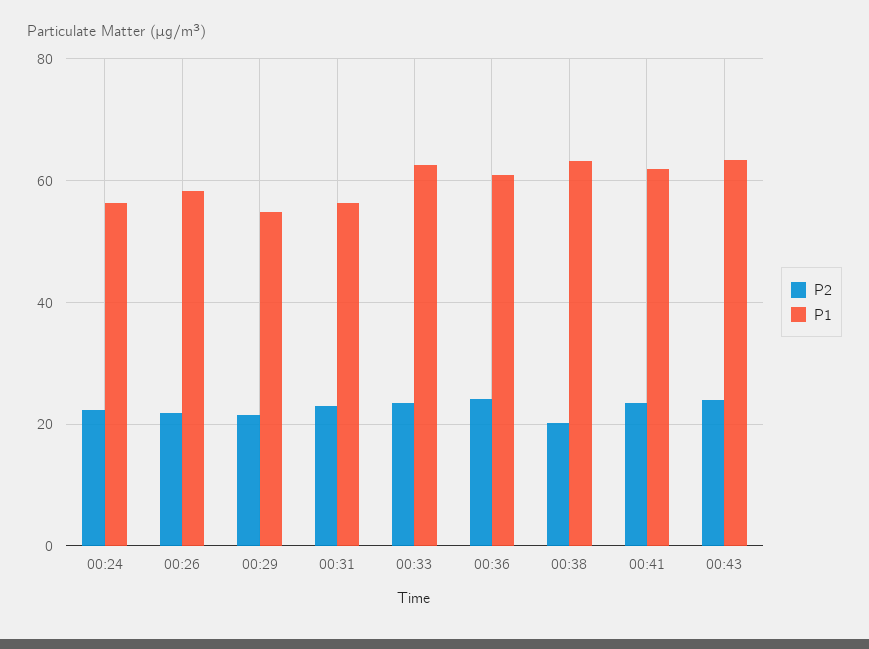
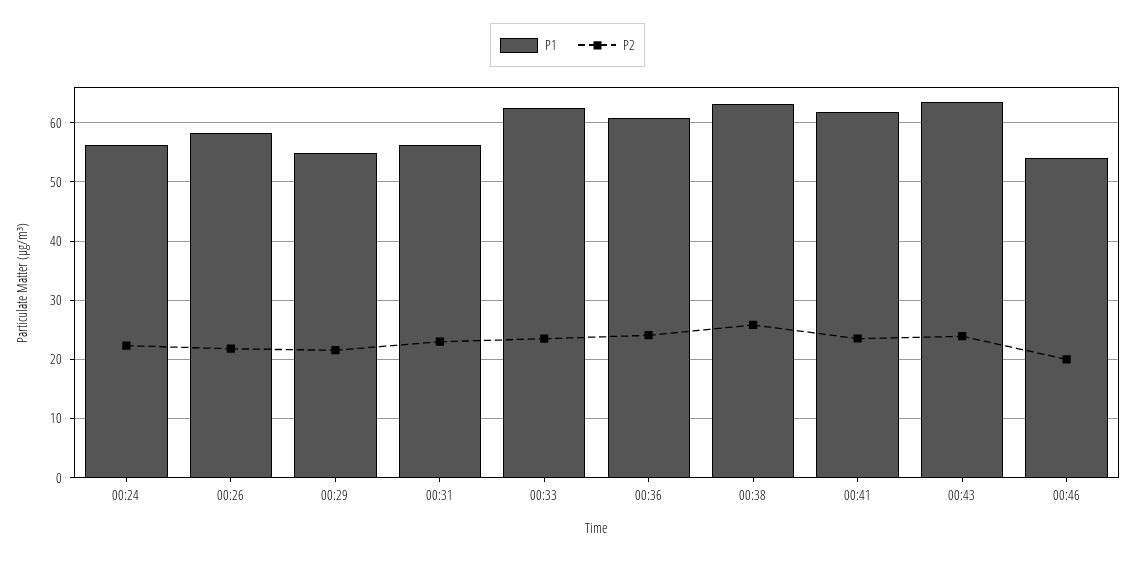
P2, 00:38: 20 -> 26
P1, 00:46: none -> 54
P2, 00:46: none -> 20

